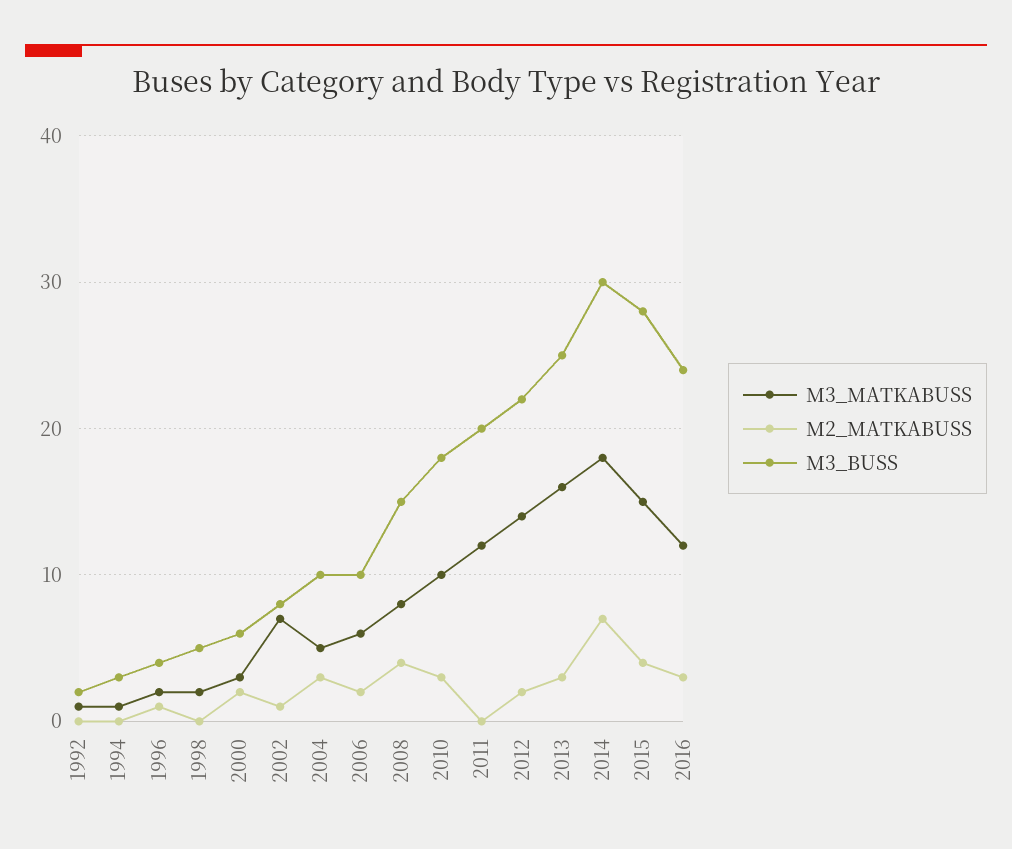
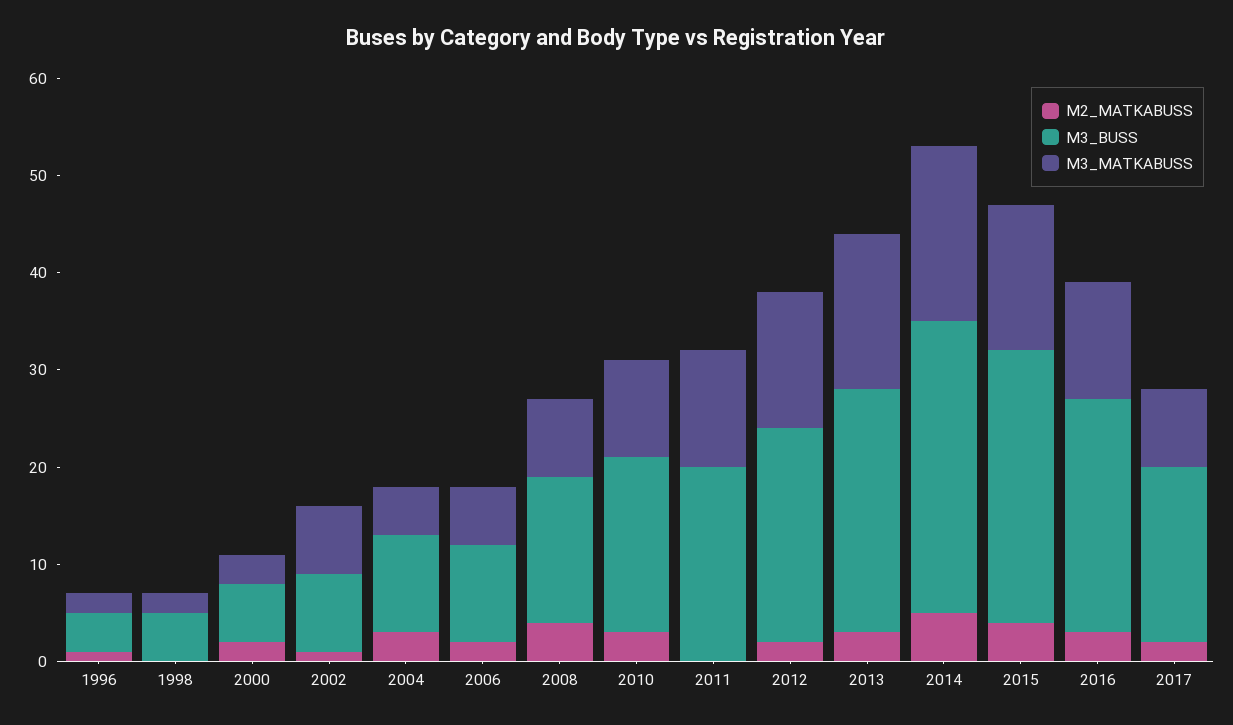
M3_MATKABUSS, 1992: 1 -> none
M2_MATKABUSS, 1992: 0 -> none
M3_BUSS, 1992: 2 -> none
M3_MATKABUSS, 1994: 1 -> none
M2_MATKABUSS, 1994: 0 -> none
M3_BUSS, 1994: 3 -> none
M2_MATKABUSS, 2014: 7 -> 5
M2_MATKABUSS, 2017: none -> 2
M3_BUSS, 2017: none -> 18
M3_MATKABUSS, 2017: none -> 8

